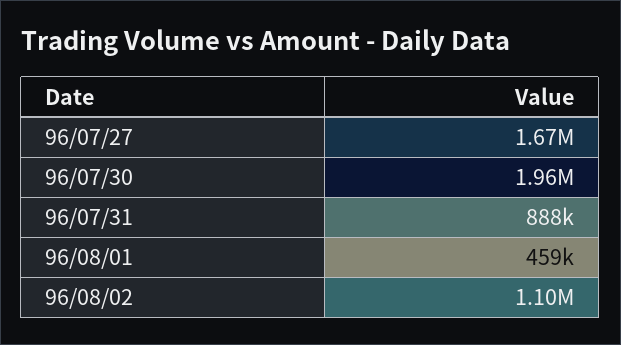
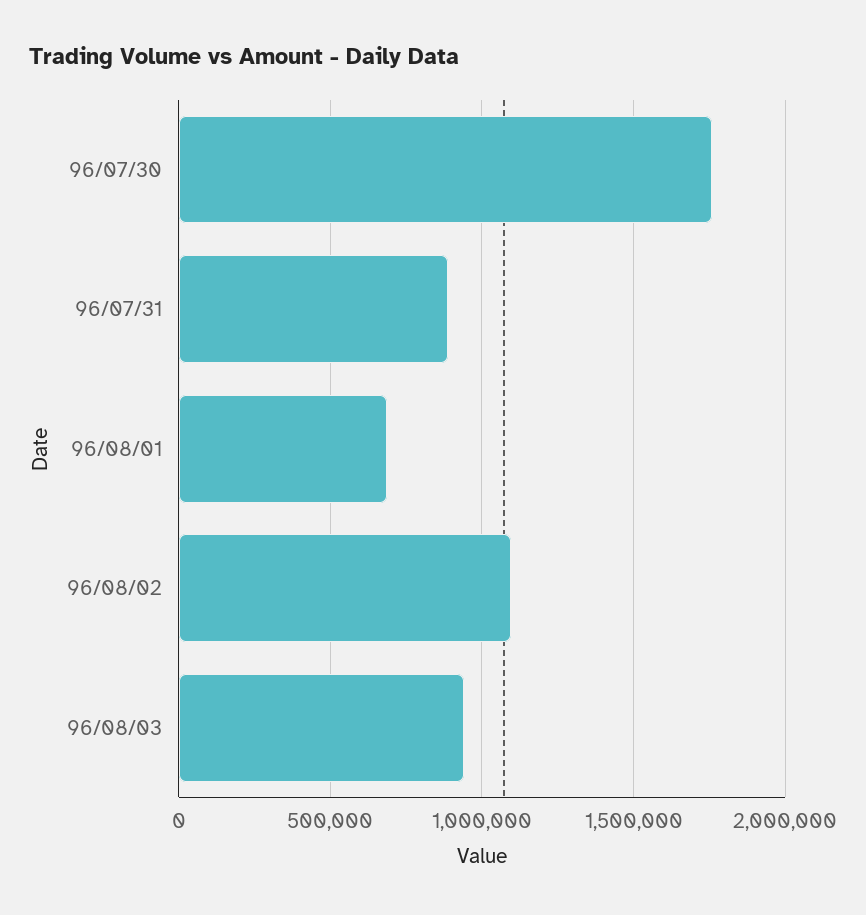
96/07/27: 1670000 -> none
96/07/30: 1960000 -> 1750000
96/08/01: 459000 -> 700000
96/08/03: none -> 950000

